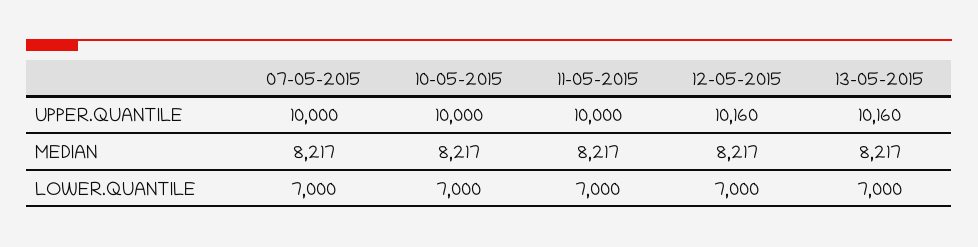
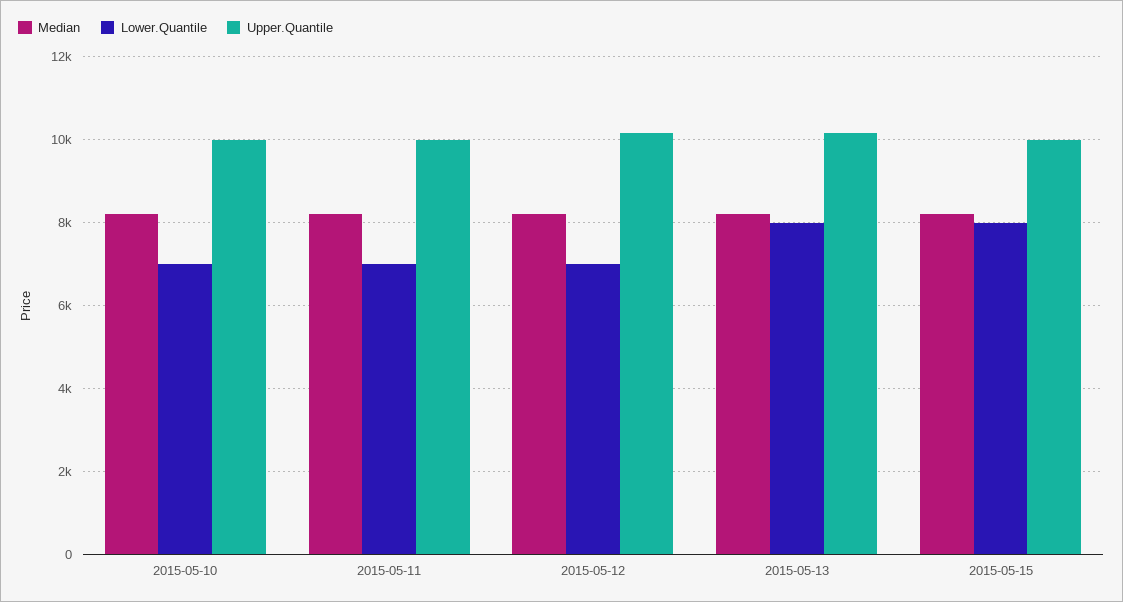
UPPER.QUANTILE, 07-05-2015: 10000 -> none
MEDIAN, 07-05-2015: 8217 -> none
LOWER.QUANTILE, 07-05-2015: 7000 -> none
LOWER.QUANTILE, 13-05-2015: 7000 -> 8000
MEDIAN, 2015-05-15: none -> 8200
LOWER.QUANTILE, 2015-05-15: none -> 8000
UPPER.QUANTILE, 2015-05-15: none -> 10000

